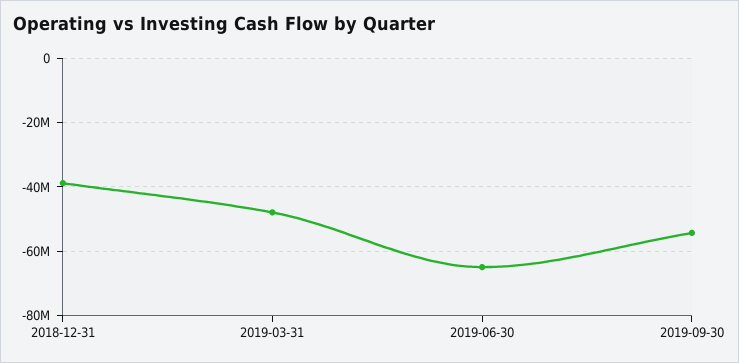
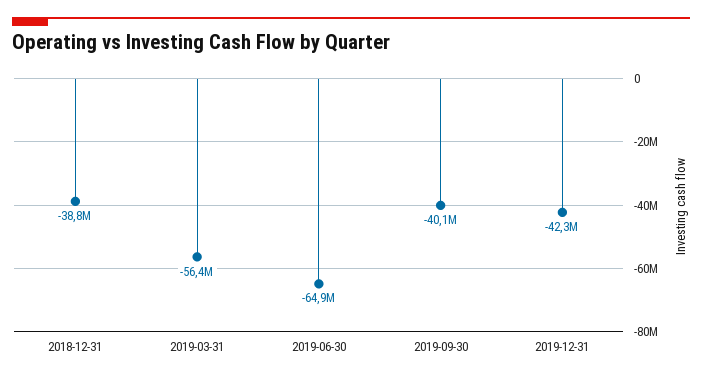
2019-03-31: -48000000 -> -56400000
2019-09-30: -54000000 -> -40100000
2019-12-31: none -> -42300000

